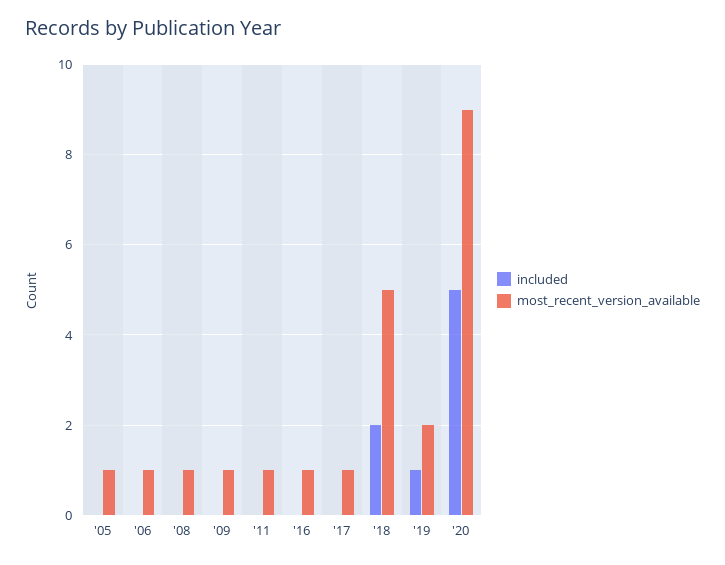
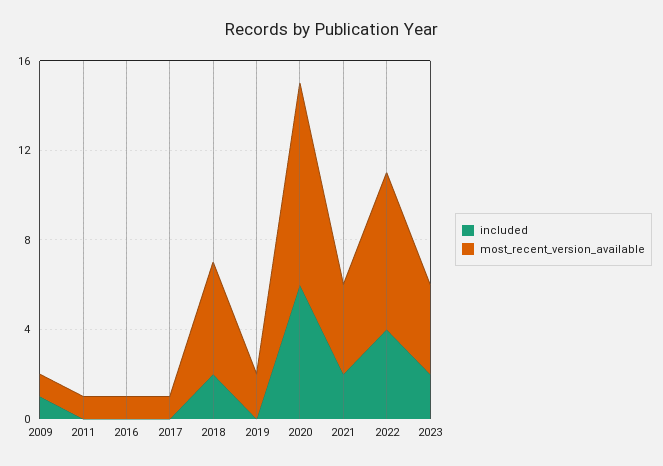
included, '05: 0 -> none
most_recent_version_available, '05: 1 -> none
included, '06: 0 -> none
most_recent_version_available, '06: 1 -> none
included, '08: 0 -> none
most_recent_version_available, '08: 1 -> none
included, '09: 0 -> 1
included, '19: 1 -> 0
included, '20: 5 -> 6
included, 2021: none -> 2
most_recent_version_available, 2021: none -> 4
included, 2022: none -> 4
most_recent_version_available, 2022: none -> 7
included, 2023: none -> 2
most_recent_version_available, 2023: none -> 4

